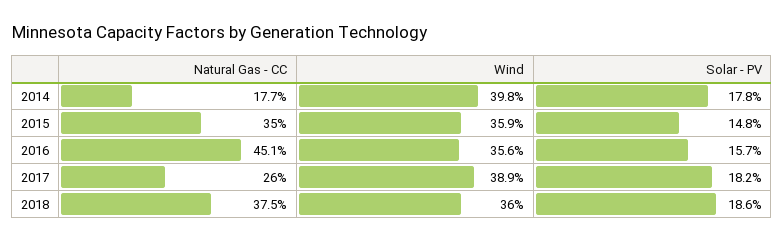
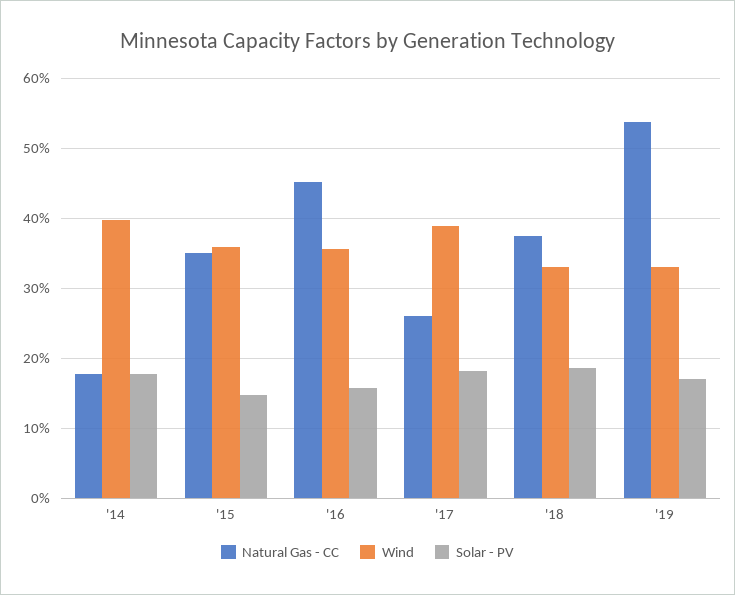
Wind, 2018: 36 -> 33
Natural Gas - CC, '19: none -> 54
Wind, '19: none -> 33
Solar - PV, '19: none -> 17

